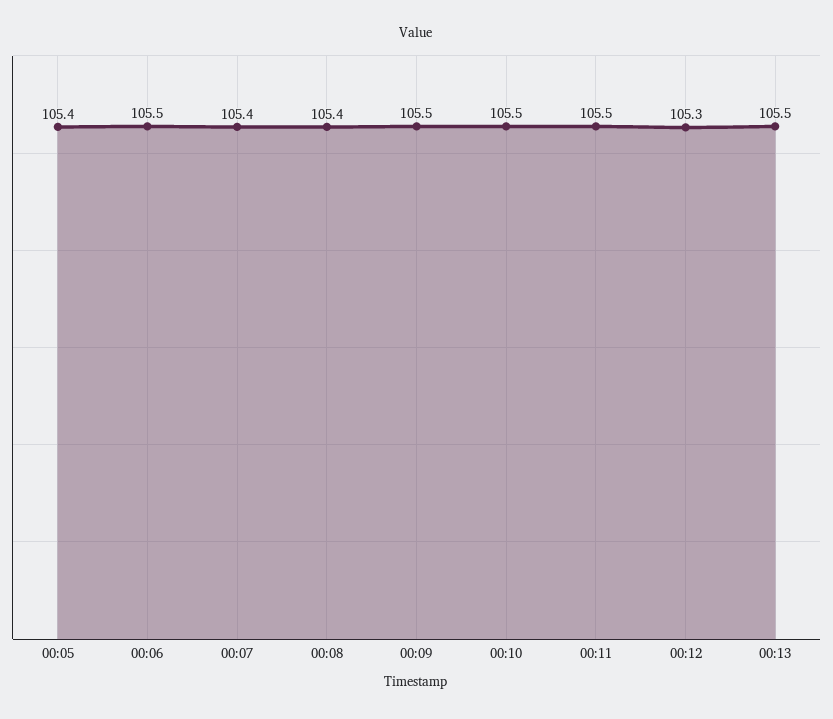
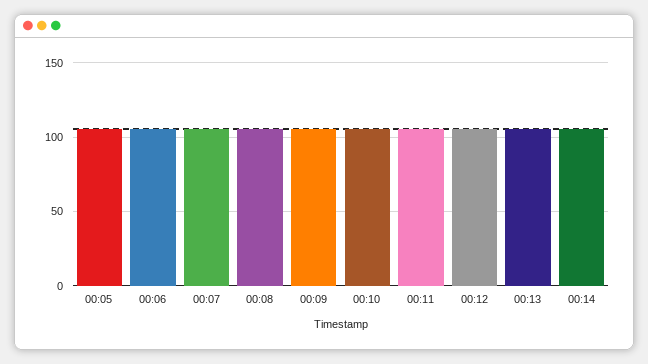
00:14: none -> 105

